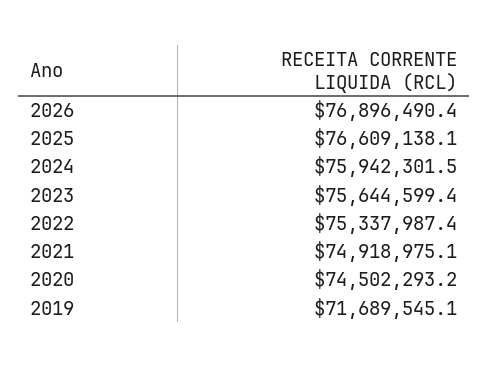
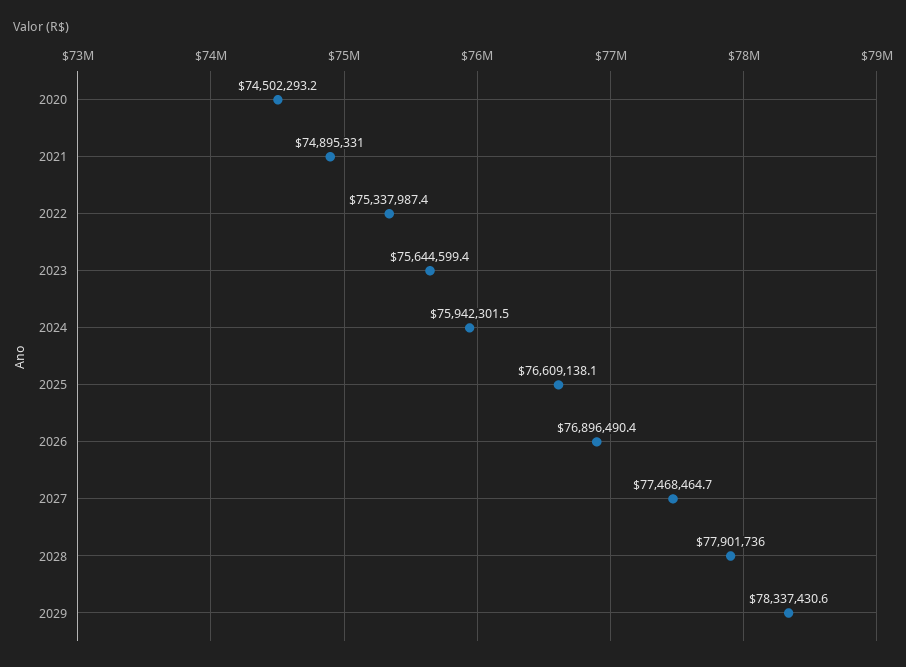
2021: 74918975.1 -> 74895331
2019: 71689545.1 -> none
2027: none -> 77468464.7
2028: none -> 77901736
2029: none -> 78337430.6

